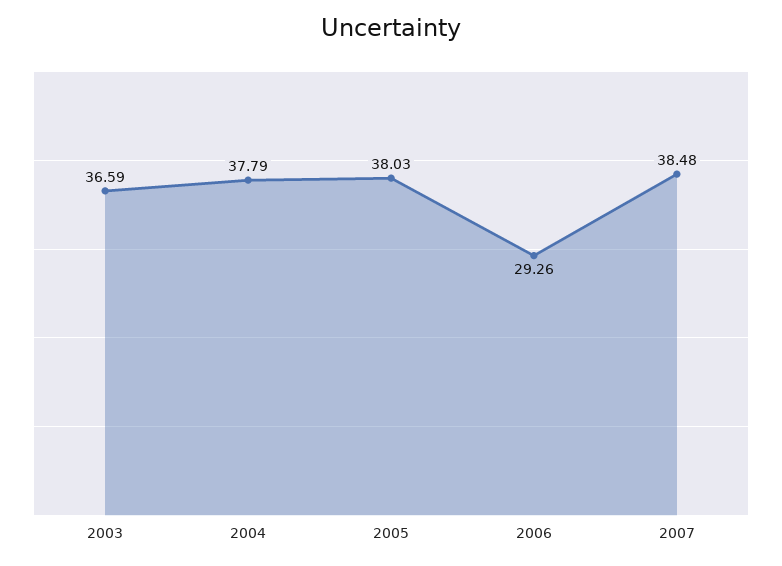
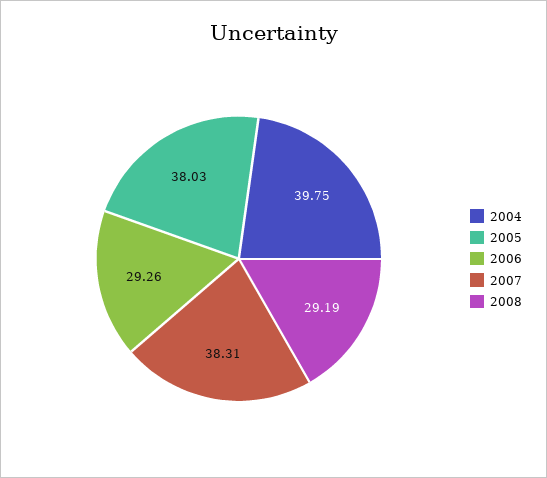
2003: 36.59 -> none
2004: 37.79 -> 39.75
2007: 38.48 -> 38.31
2008: none -> 29.19

